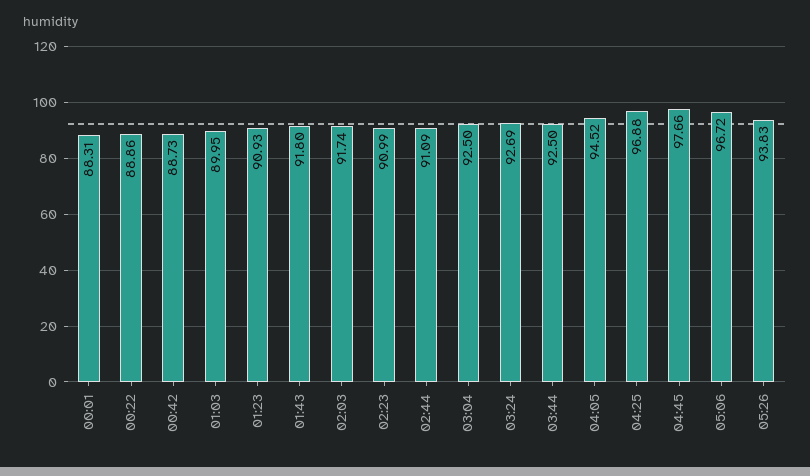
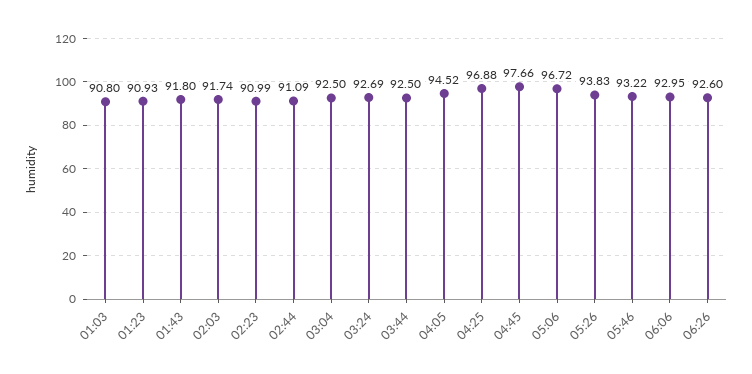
00:01: 88.31 -> none
00:22: 88.86 -> none
00:42: 88.73 -> none
01:03: 89.95 -> 90.8
05:46: none -> 93.22
06:06: none -> 92.95
06:26: none -> 92.6

